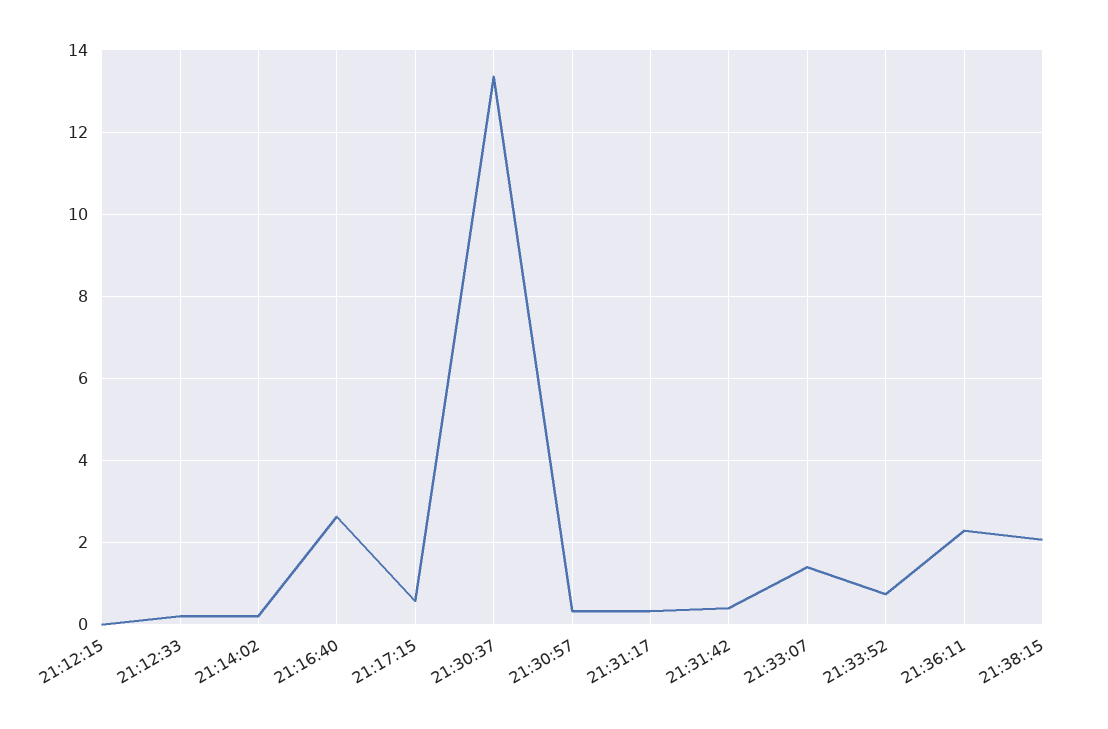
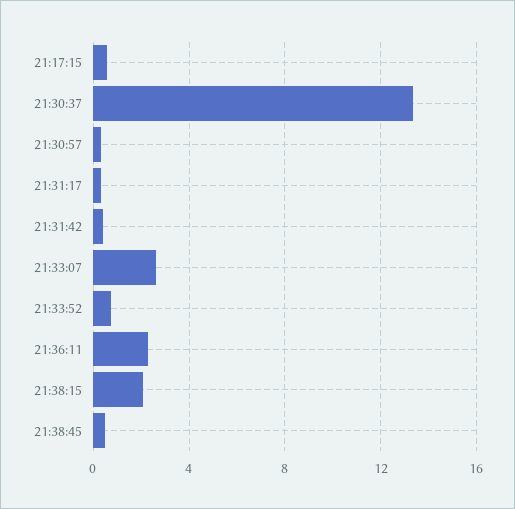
21:12:15: 0 -> none
21:12:33: 0.2 -> none
21:14:02: 0.2 -> none
21:16:40: 2.6 -> none
21:33:07: 1.4 -> 2.5
21:38:45: none -> 0.5

